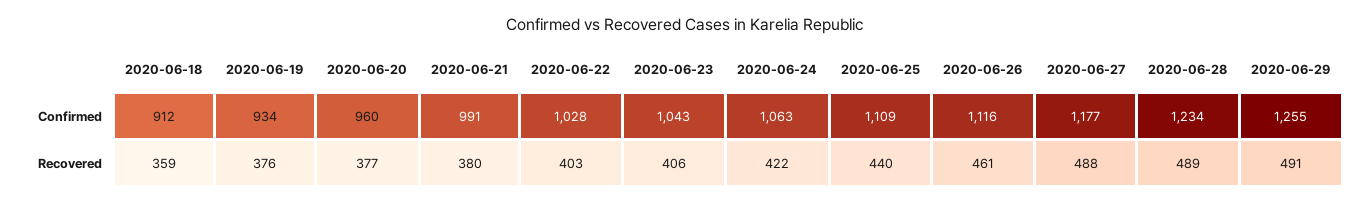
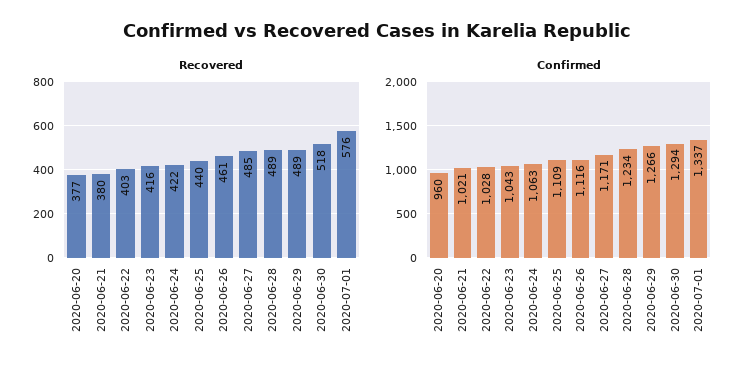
Confirmed, 2020-06-18: 912 -> none
Confirmed, 2020-06-19: 934 -> none
Confirmed, 2020-06-21: 991 -> 1021
Confirmed, 2020-06-27: 1177 -> 1171
Confirmed, 2020-06-29: 1255 -> 1266
Recovered, 2020-06-18: 359 -> none
Recovered, 2020-06-19: 376 -> none
Recovered, 2020-06-23: 406 -> 416
Recovered, 2020-06-27: 488 -> 485
Recovered, 2020-06-29: 491 -> 489
Recovered, 2020-06-30: none -> 518
Recovered, 2020-07-01: none -> 576
Confirmed, 2020-06-30: none -> 1294
Confirmed, 2020-07-01: none -> 1337

